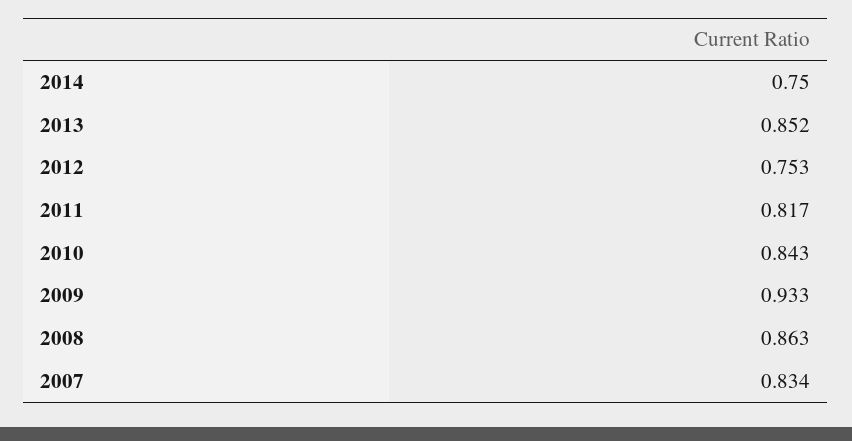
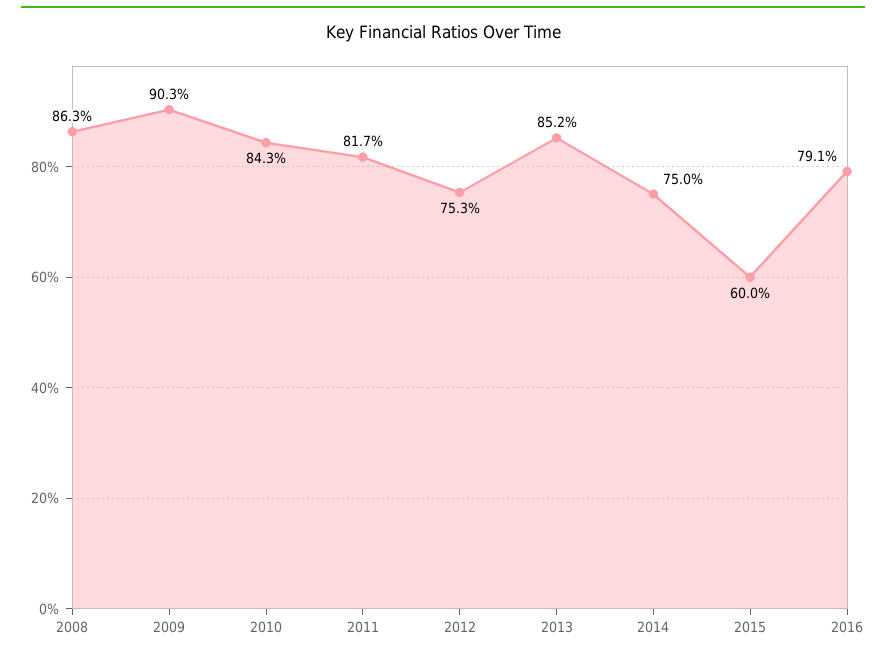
2009: 0.933 -> 0.903
2007: 0.834 -> none
2015: none -> 0.6
2016: none -> 0.791

